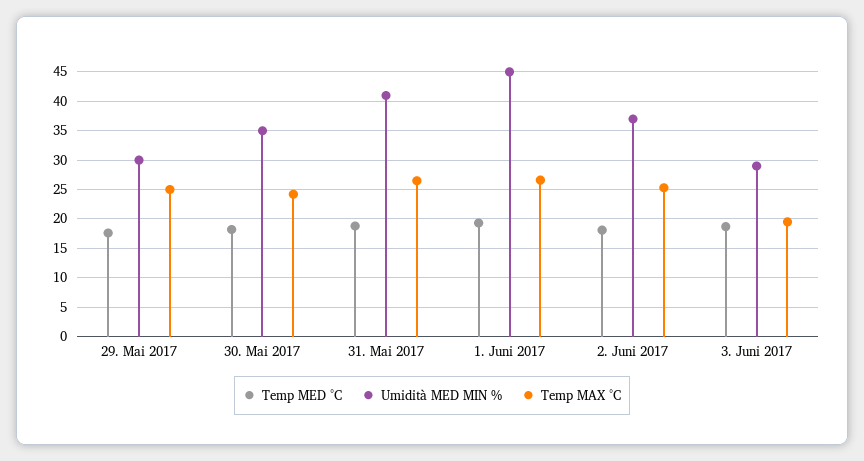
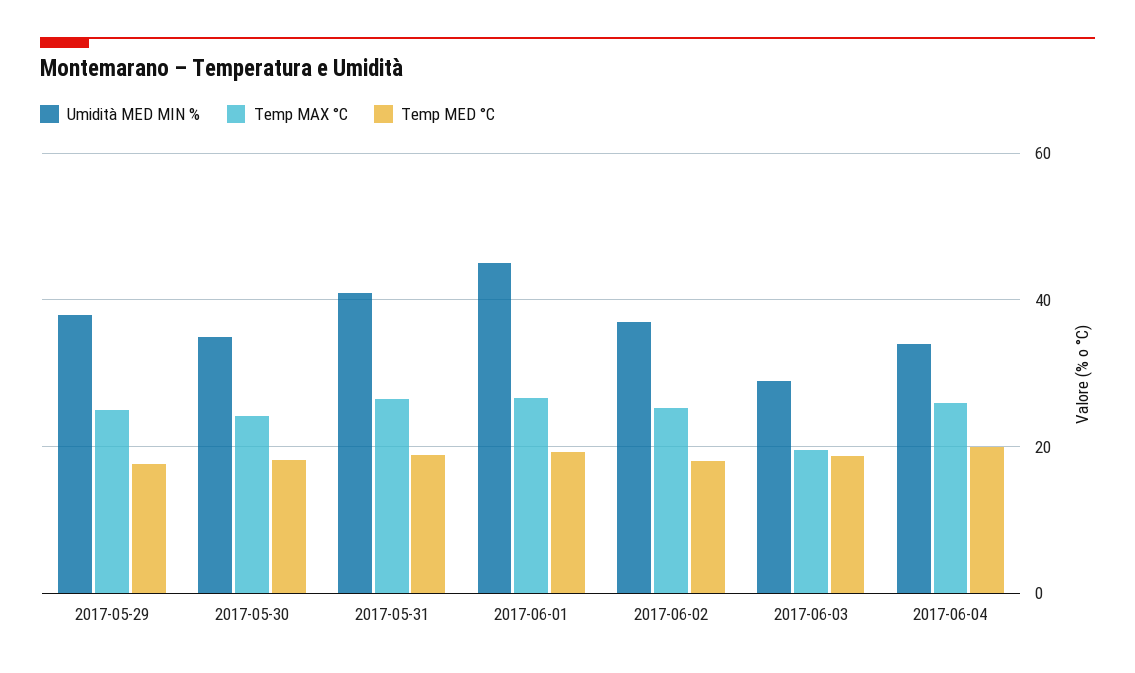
Umidità MED MIN %, 29. Mai 2017: 30 -> 38
Umidità MED MIN %, 2017-06-04: none -> 34
Temp MAX °C, 2017-06-04: none -> 26
Temp MED °C, 2017-06-04: none -> 20

